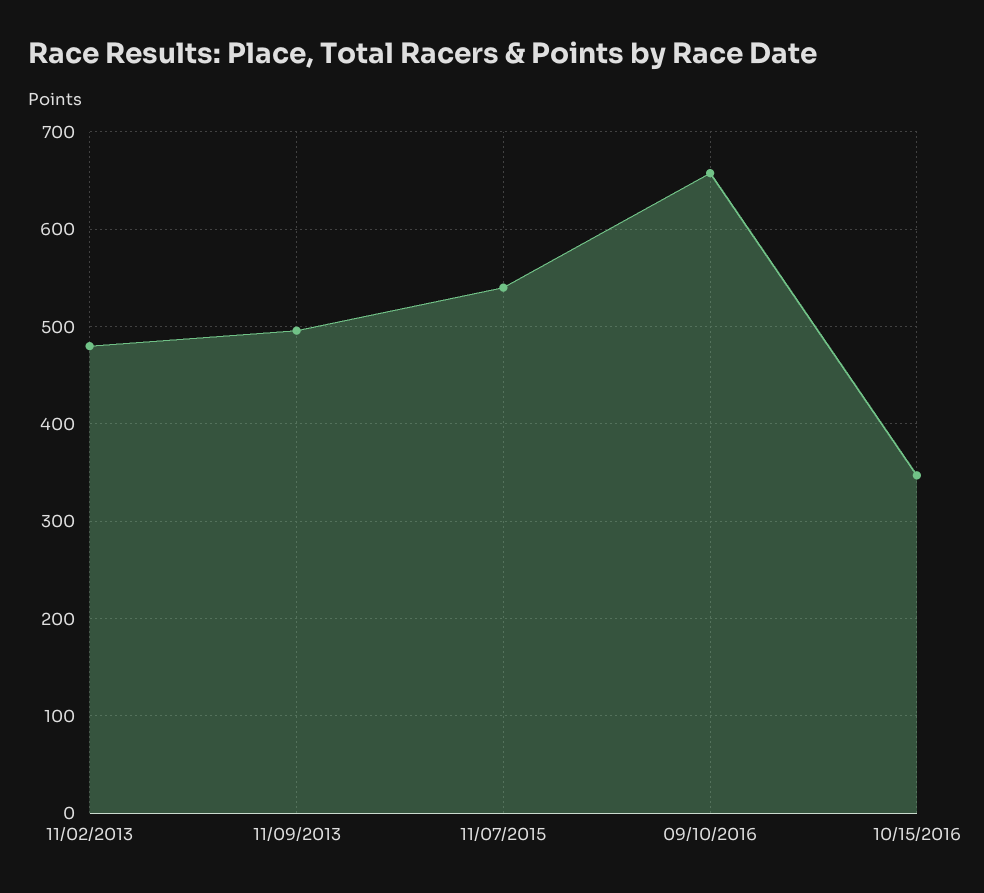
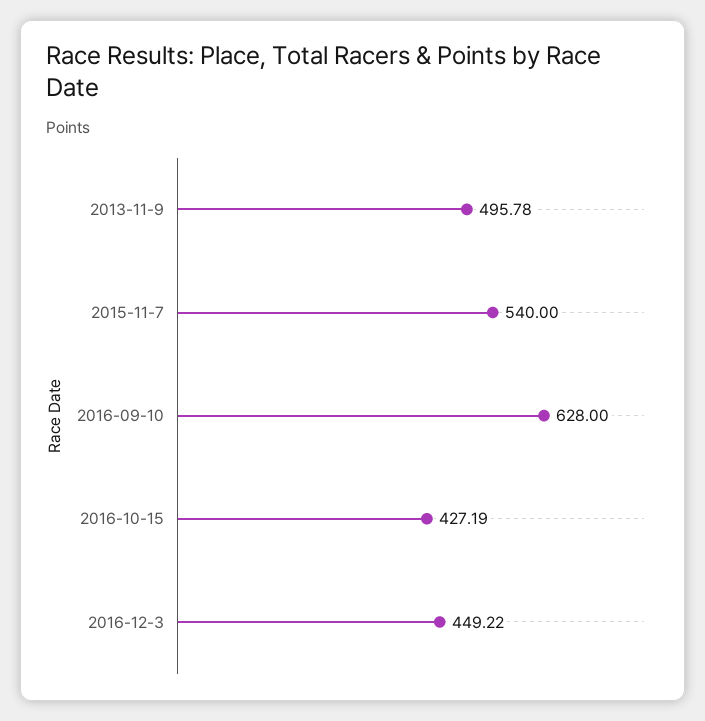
11/02/2013: 480 -> none
09/10/2016: 660 -> 628
10/15/2016: 350 -> 427.19
2016-12-3: none -> 449.22

